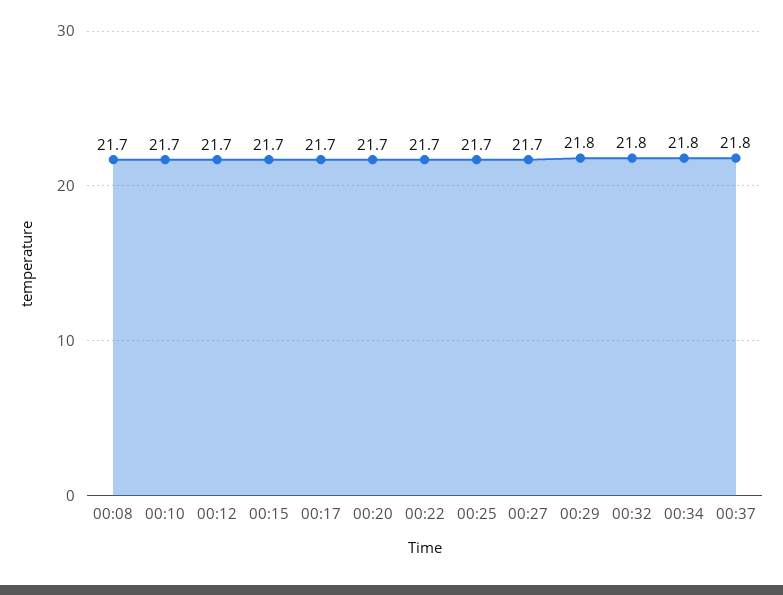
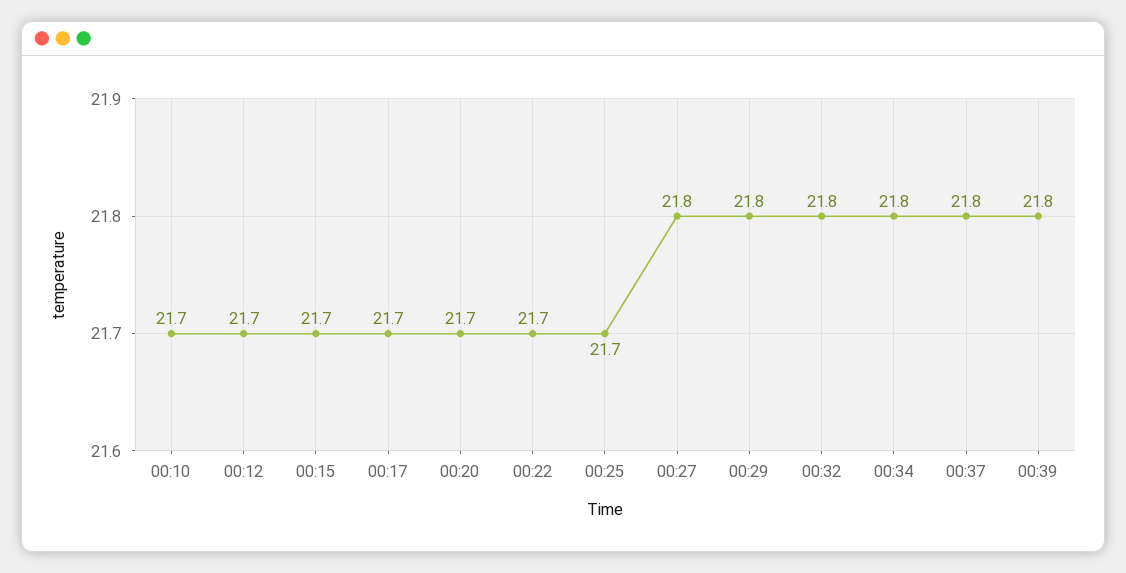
00:08: 21.7 -> none
00:27: 21.7 -> 21.8
00:39: none -> 21.8

